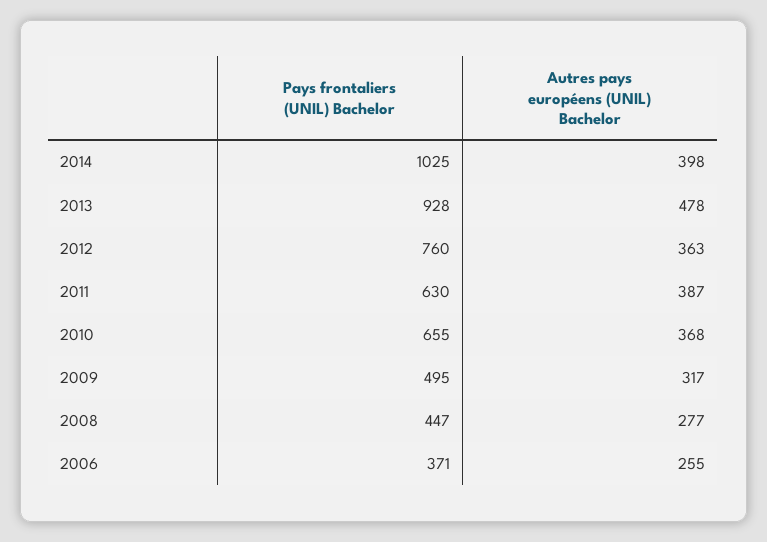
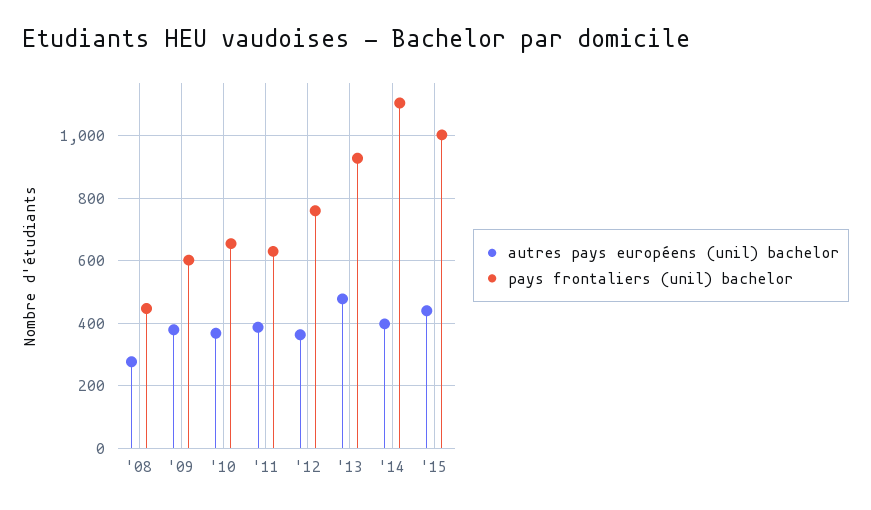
Pays frontaliers (UNIL) Bachelor, 2014: 1025 -> 1100
Pays frontaliers (UNIL) Bachelor, 2009: 495 -> 600
Autres pays européens (UNIL) Bachelor, 2009: 317 -> 380
Pays frontaliers (UNIL) Bachelor, 2006: 371 -> none
Autres pays européens (UNIL) Bachelor, 2006: 255 -> none
Autres pays européens (UNIL) Bachelor, '15: none -> 440
Pays frontaliers (UNIL) Bachelor, '15: none -> 1000

